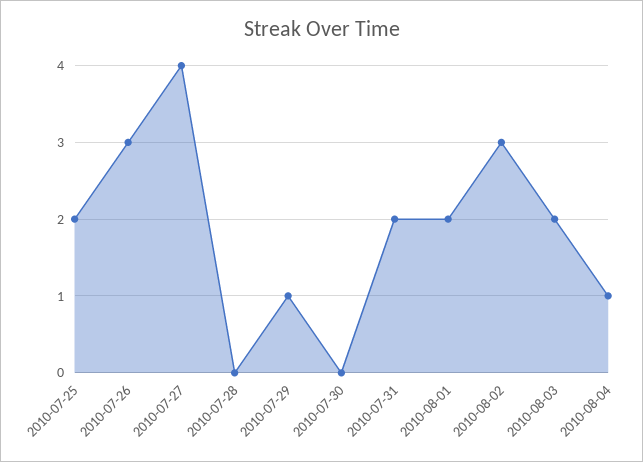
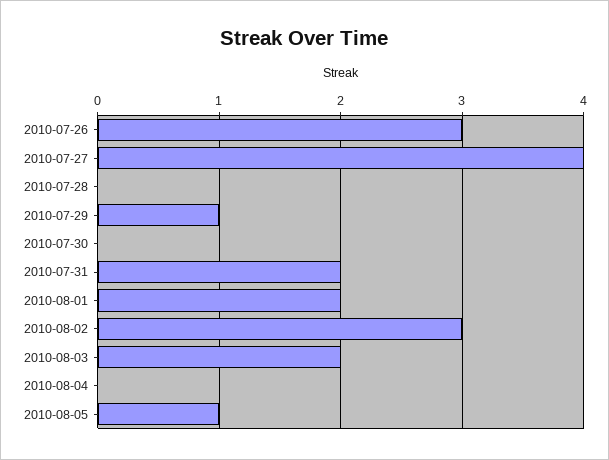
2010-07-25: 2 -> none
2010-08-04: 1 -> 0
2010-08-05: none -> 1

